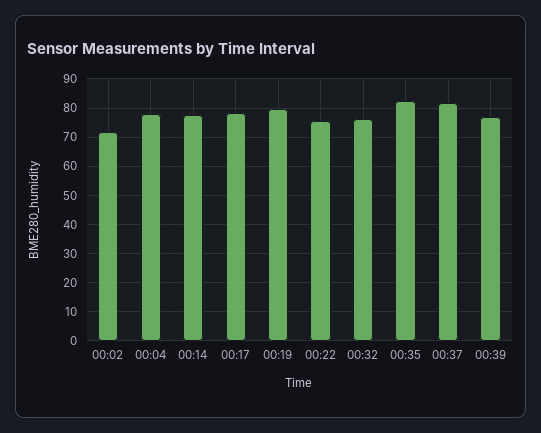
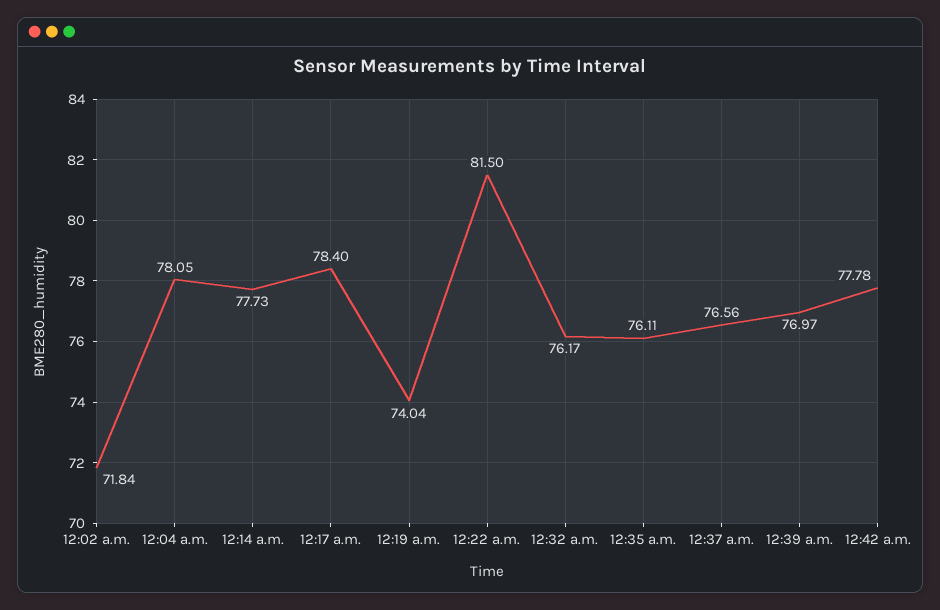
00:19: 80 -> 74.04
00:22: 75 -> 81.5
00:35: 82.5 -> 76.11
00:37: 82.5 -> 76.56
12:42 a.m.: none -> 77.78

